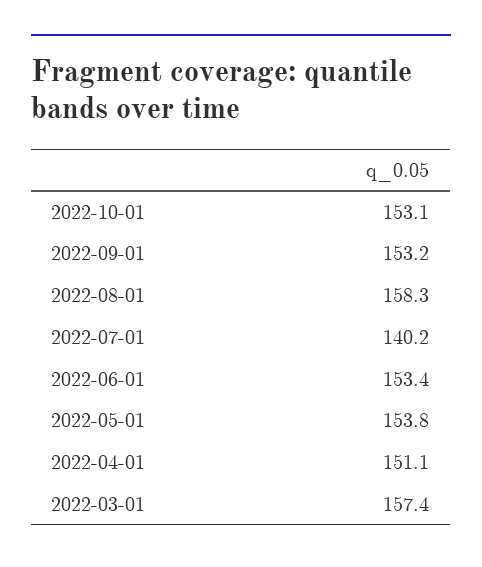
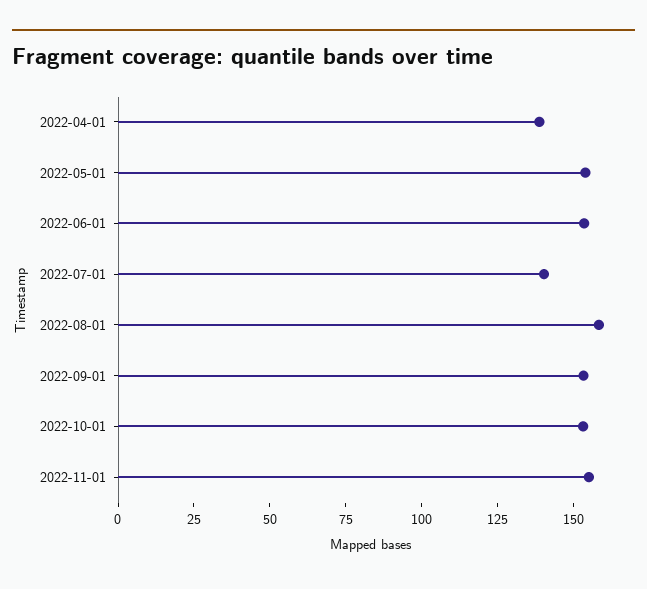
2022-04-01: 151.1 -> 140
2022-03-01: 157.4 -> none
2022-11-01: none -> 155

